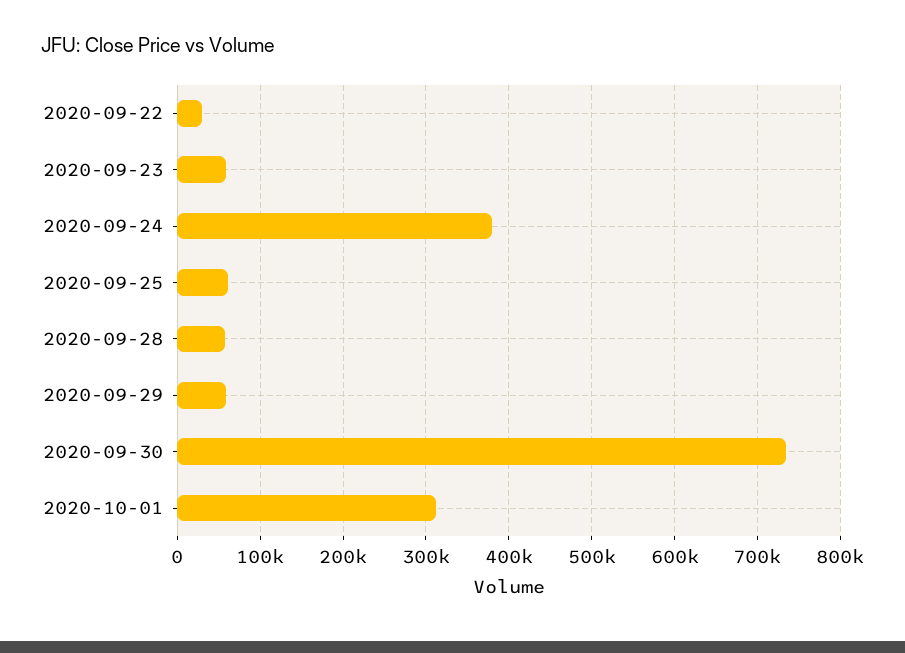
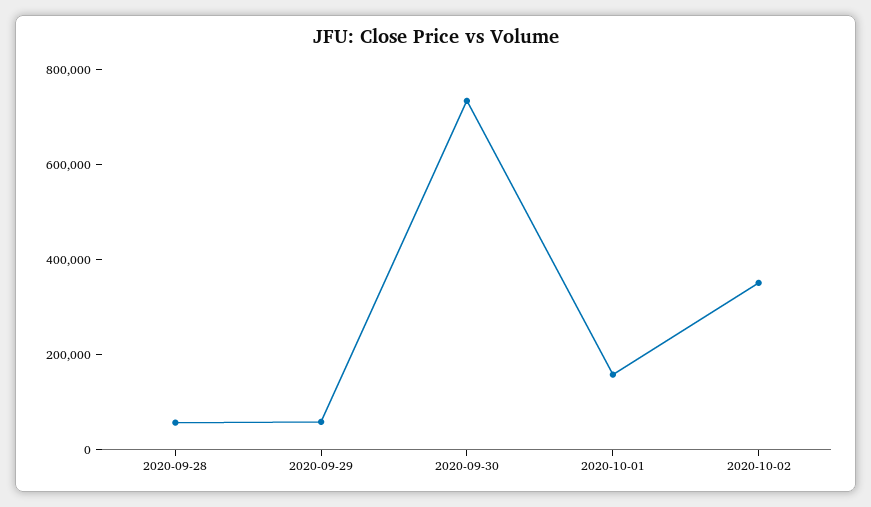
2020-09-22: 30000 -> none
2020-09-23: 60000 -> none
2020-09-24: 380000 -> none
2020-09-25: 60000 -> none
2020-10-01: 310000 -> 150000
2020-10-02: none -> 350000

